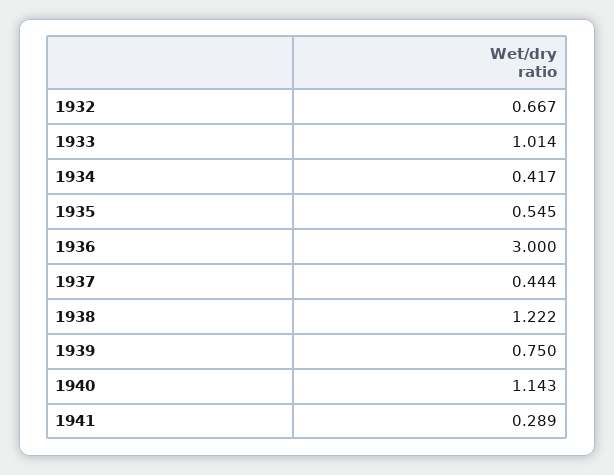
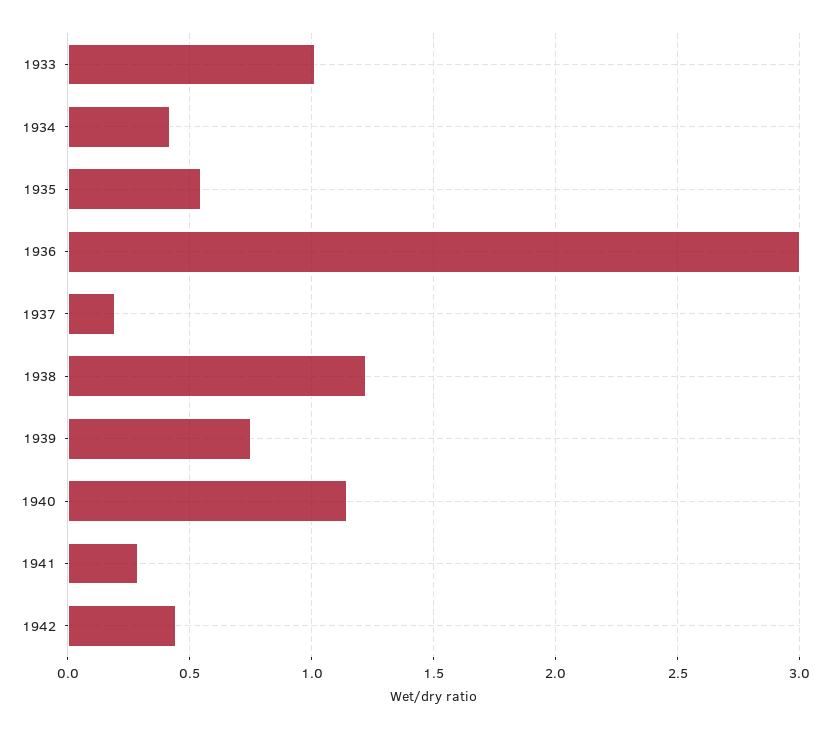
1932: 0.667 -> none
1937: 0.444 -> 0.2
1942: none -> 0.45

